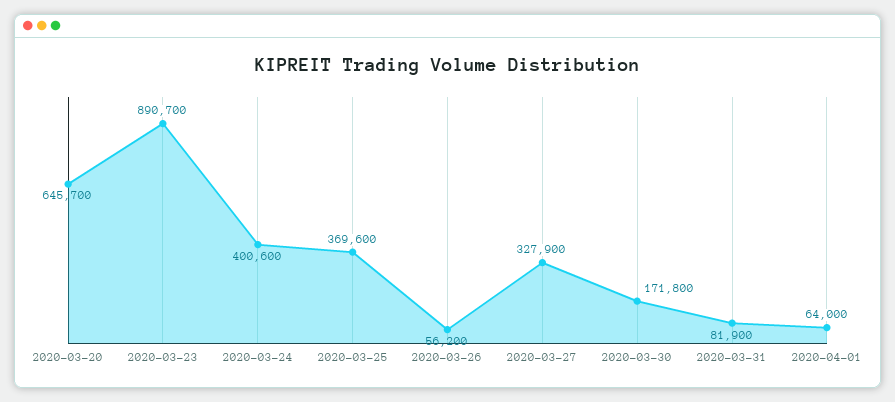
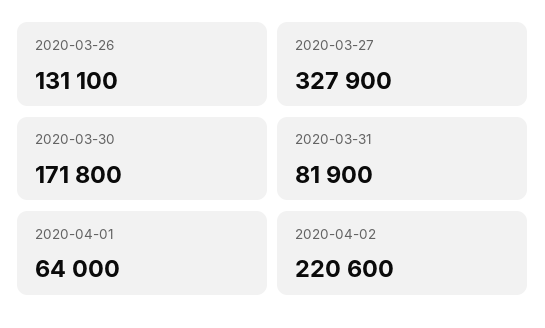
2020-03-20: 645700 -> none
2020-03-23: 890700 -> none
2020-03-24: 400600 -> none
2020-03-25: 369600 -> none
2020-03-26: 56200 -> 131100
2020-04-02: none -> 220600

